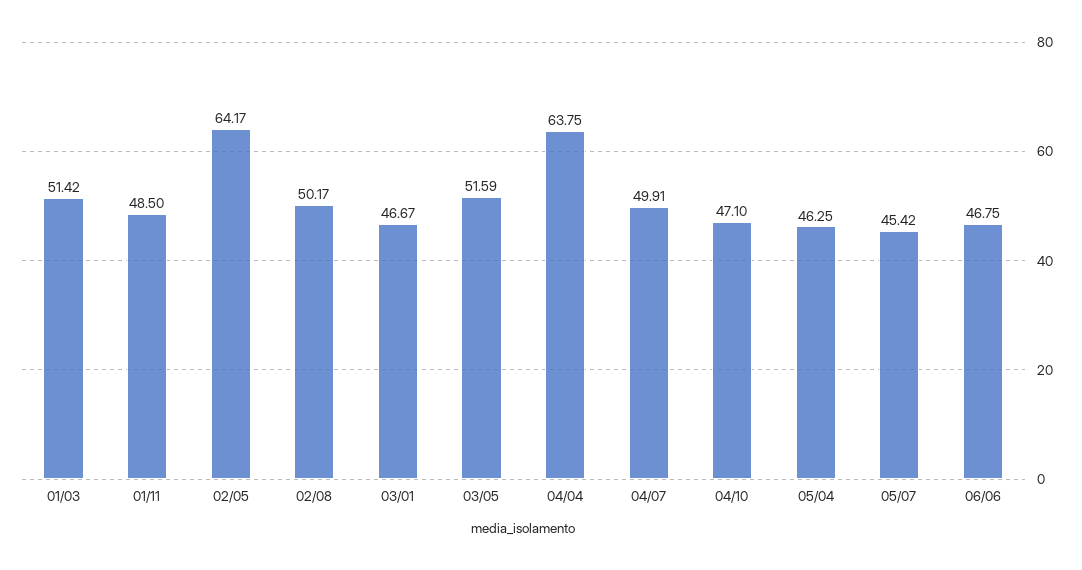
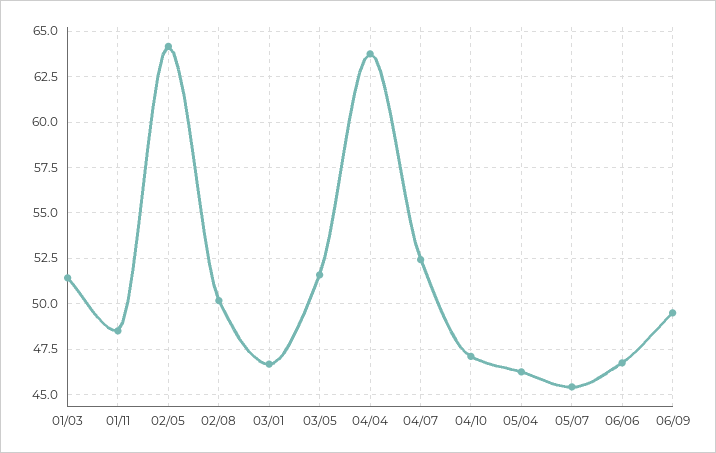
04/07: 49.91 -> 52.5
06/09: none -> 49.5

